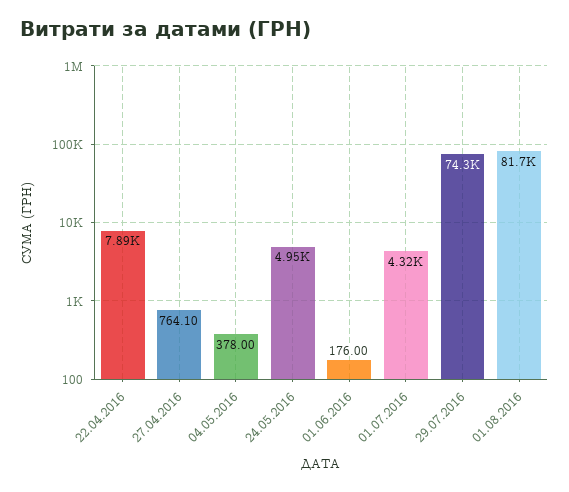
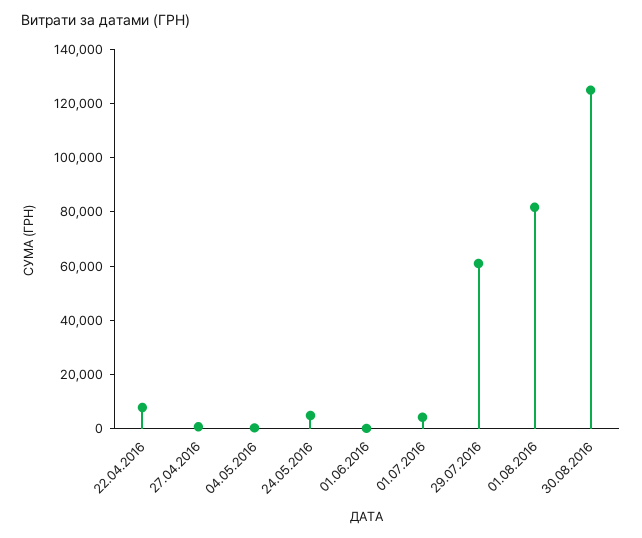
29.07.2016: 74300 -> 60000
30.08.2016: none -> 125000

